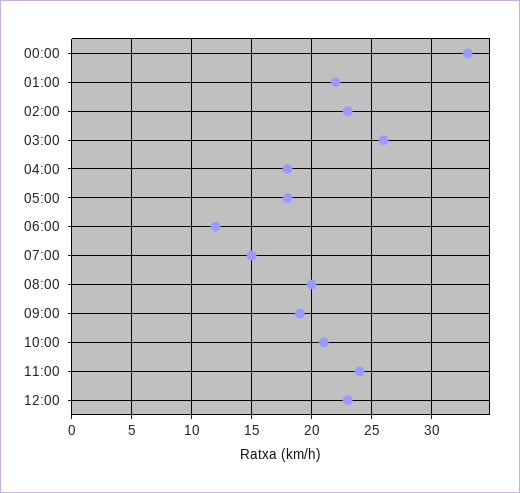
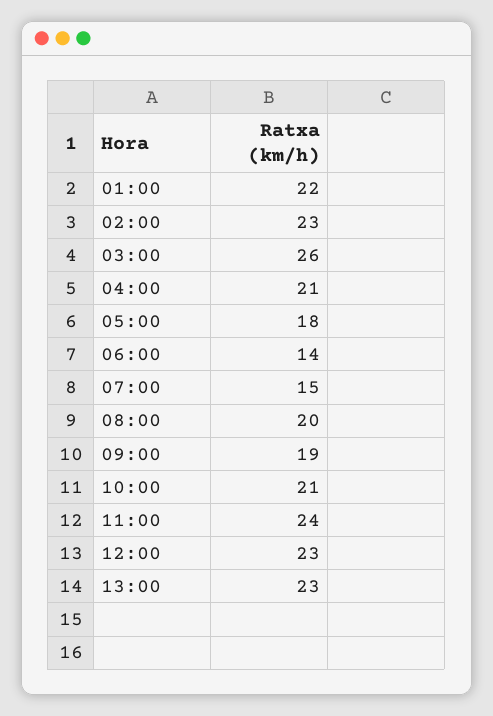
00:00: 33 -> none
04:00: 18 -> 21
06:00: 12 -> 14
13:00: none -> 23

